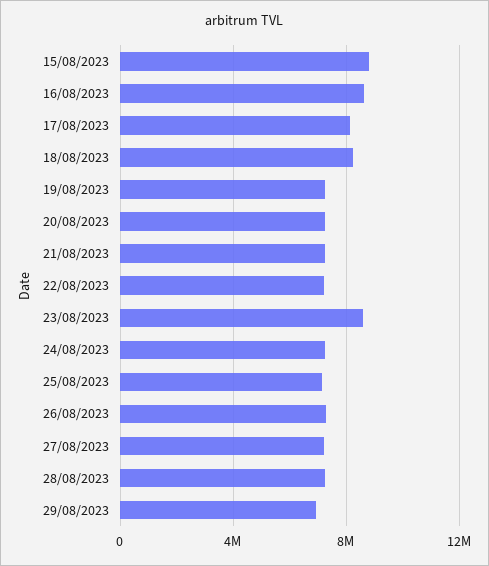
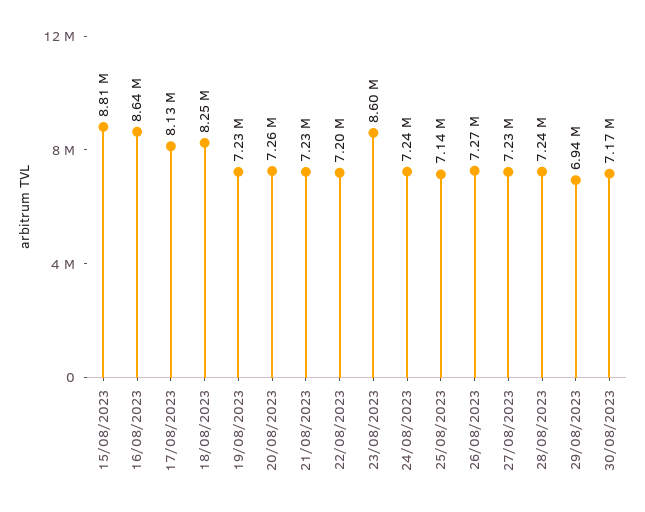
30/08/2023: none -> 7170000

